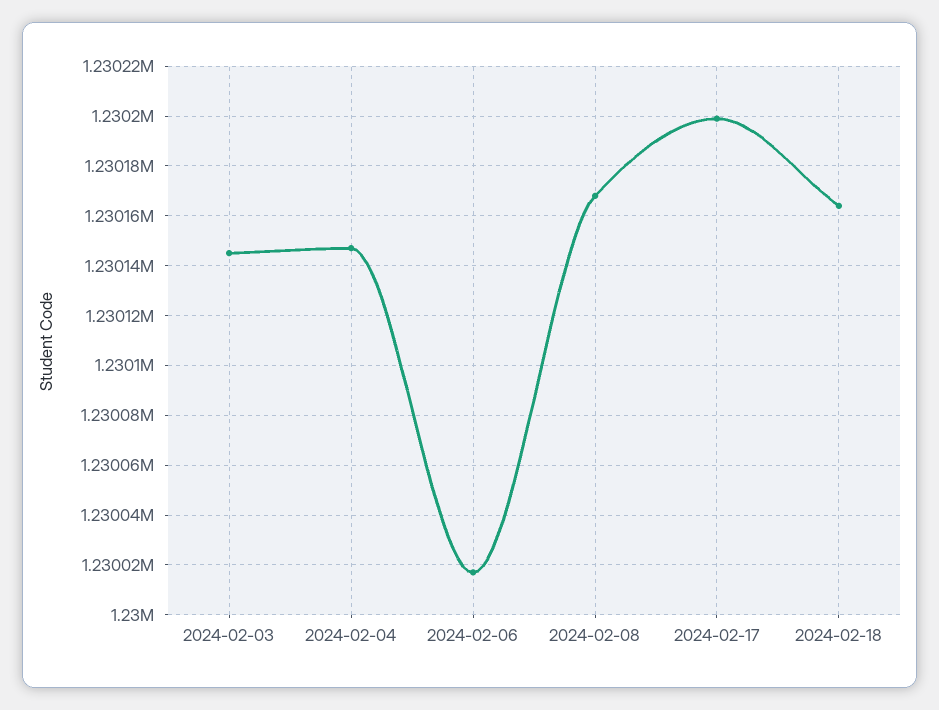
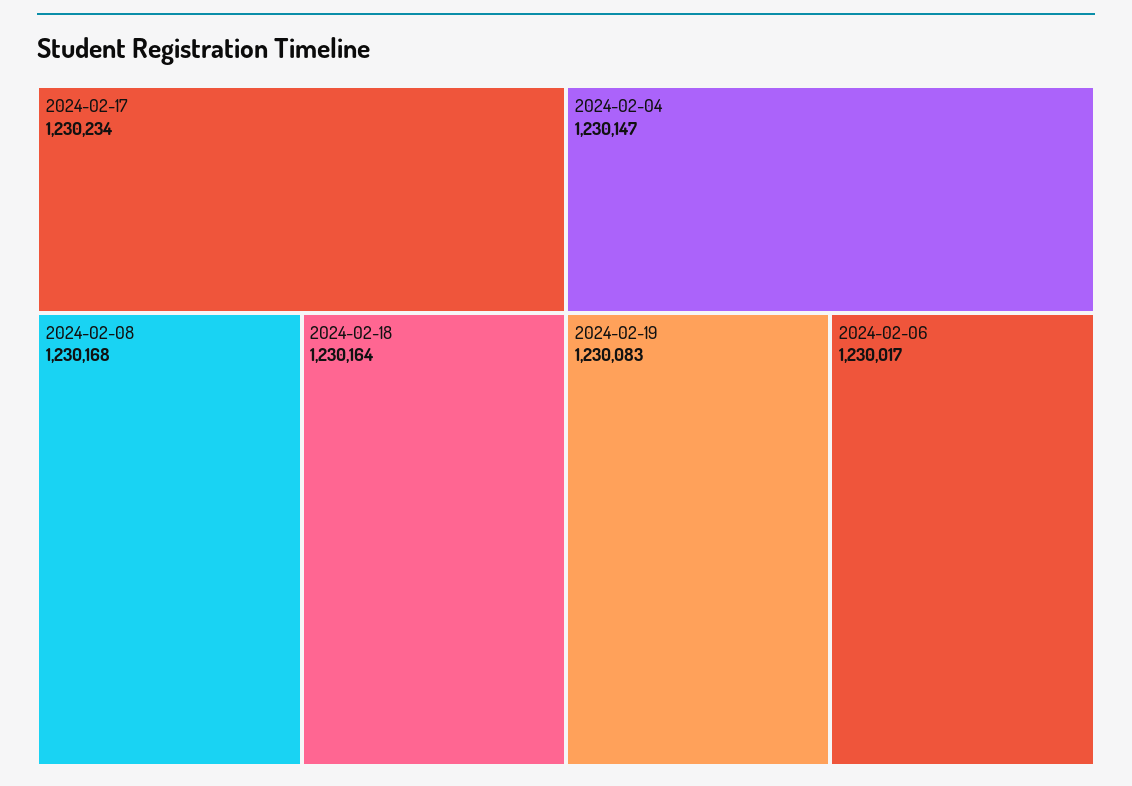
2024-02-03: 1230145 -> none
2024-02-17: 1230200 -> 1230234
2024-02-19: none -> 1230083

